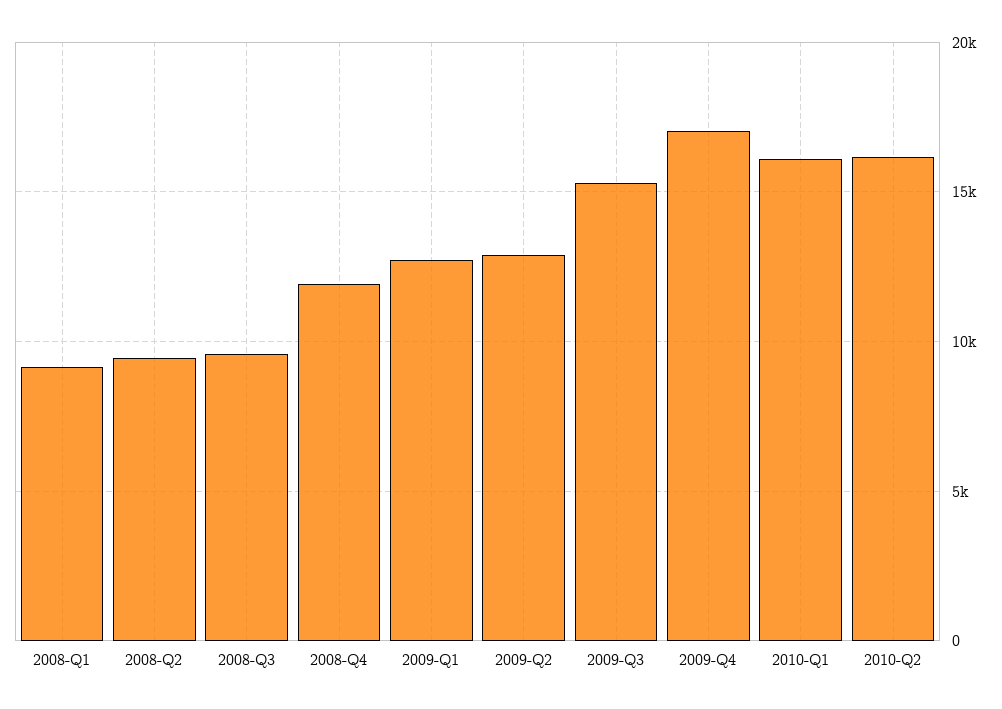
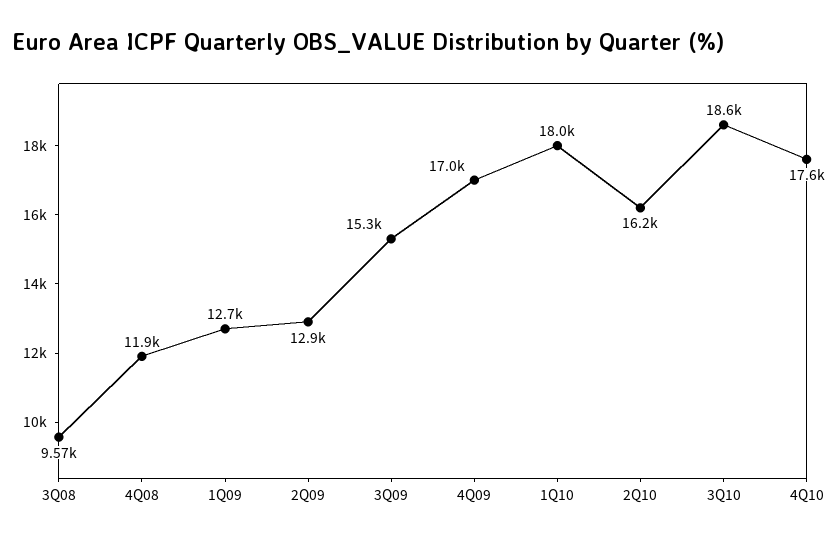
2008-Q1: 9000 -> none
2008-Q2: 9500 -> none
2010-Q1: 16000 -> 18000
3Q10: none -> 18600
4Q10: none -> 17600

